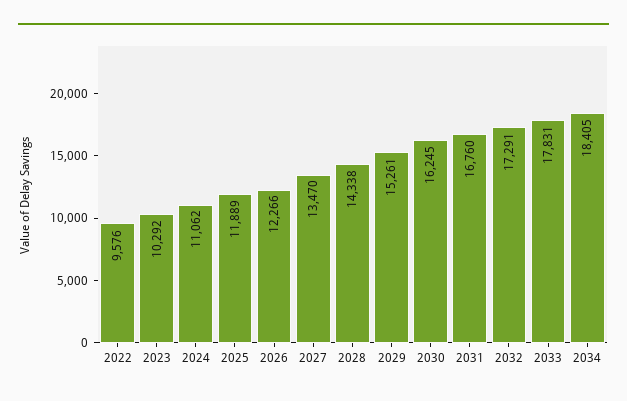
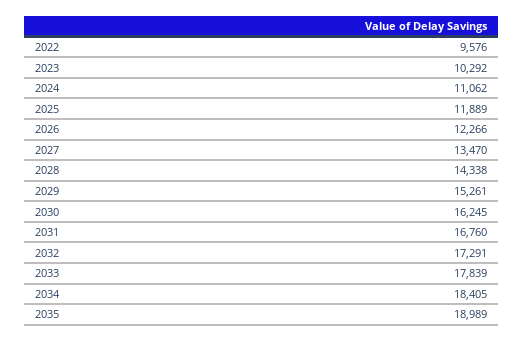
2033: 17831 -> 17839
2035: none -> 18989

